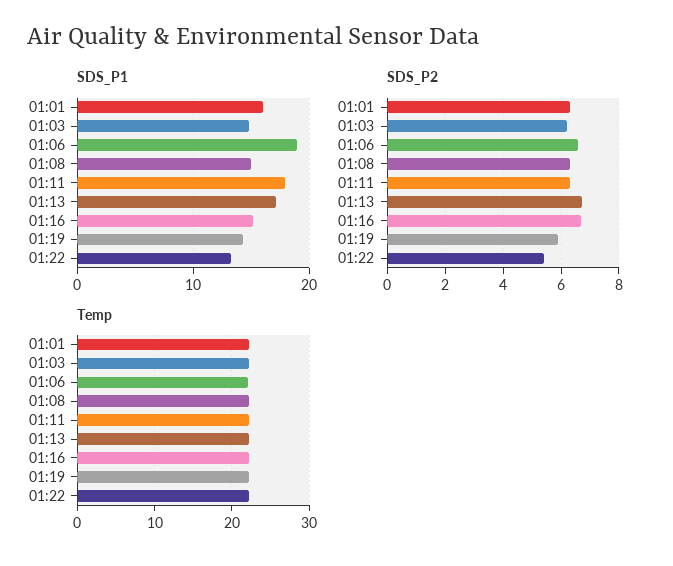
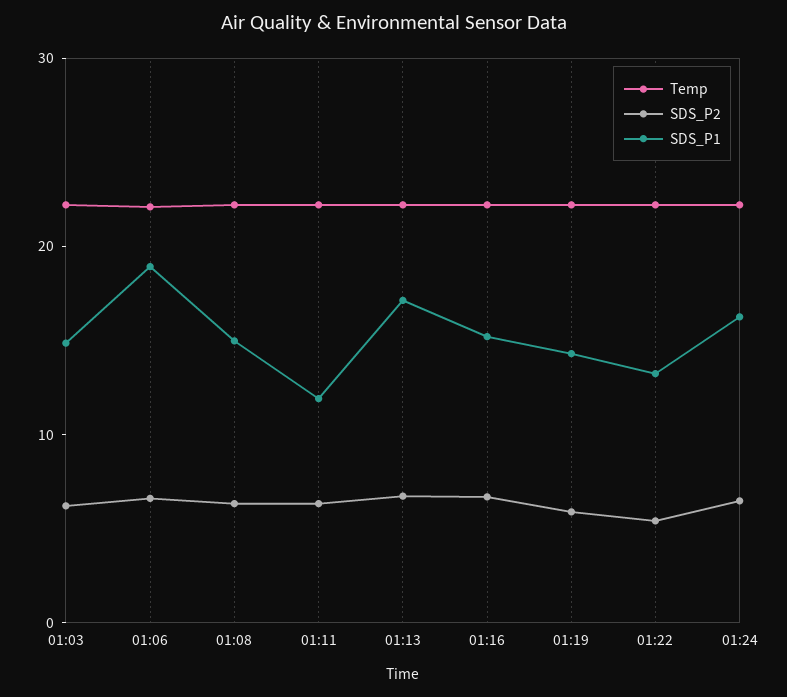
SDS_P1, 01:01: 16 -> none
SDS_P1, 01:11: 18 -> 12
SDS_P2, 01:01: 6.25 -> none
Temp, 01:01: 22 -> none
Temp, 01:24: none -> 22
SDS_P2, 01:24: none -> 6
SDS_P1, 01:24: none -> 16

